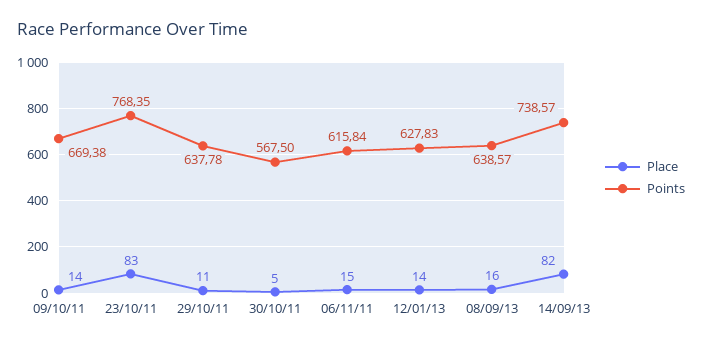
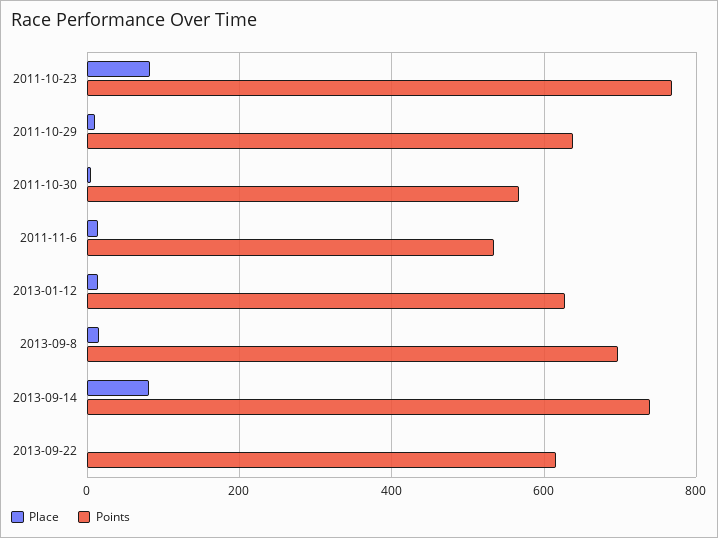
Place, 09/10/11: 14 -> none
Points, 09/10/11: 669.38 -> none
Points, 06/11/11: 615.84 -> 540
Points, 08/09/13: 638.57 -> 700
Place, 2013-09-22: none -> 0
Points, 2013-09-22: none -> 620

